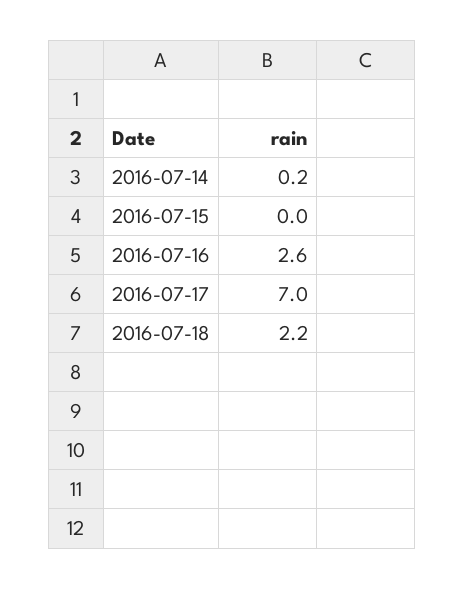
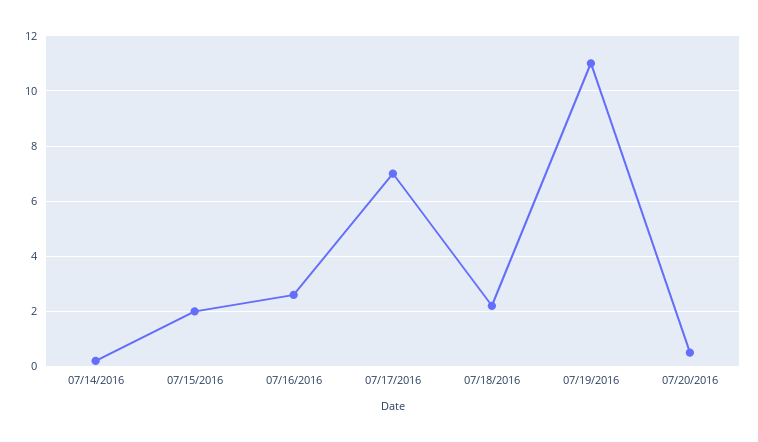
2016-07-15: 0 -> 2
07/19/2016: none -> 11
07/20/2016: none -> 0.5

